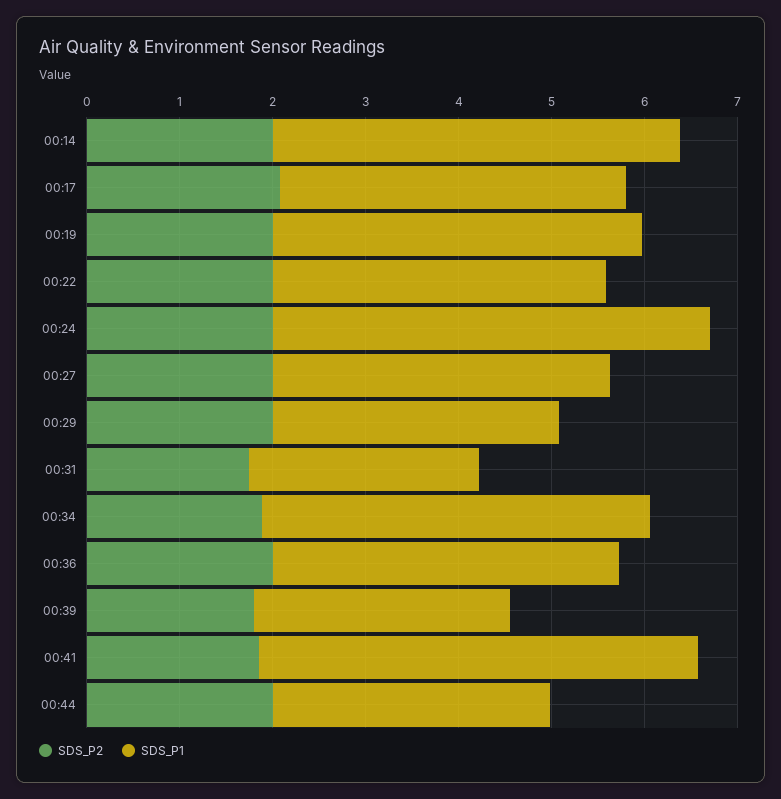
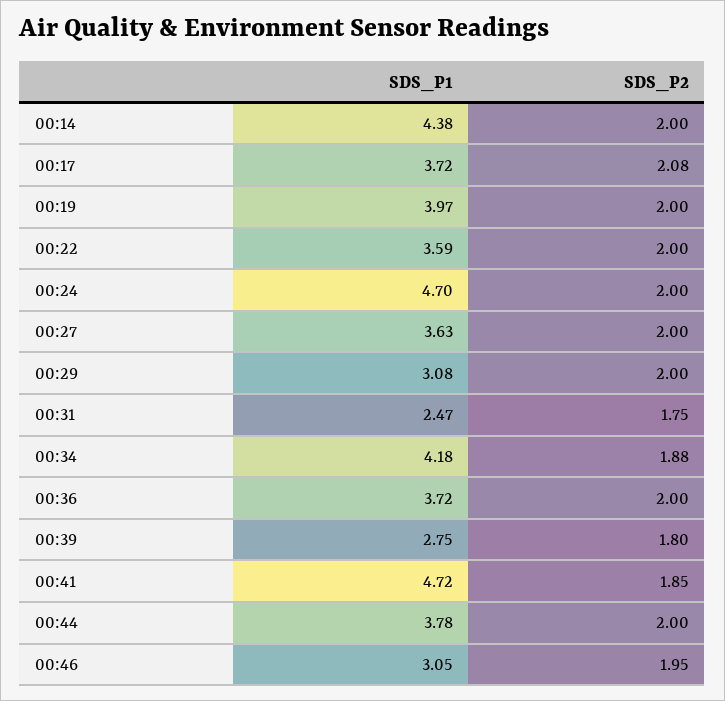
SDS_P1, 00:44: 3 -> 3.78
SDS_P1, 00:46: none -> 3.05
SDS_P2, 00:46: none -> 1.95

